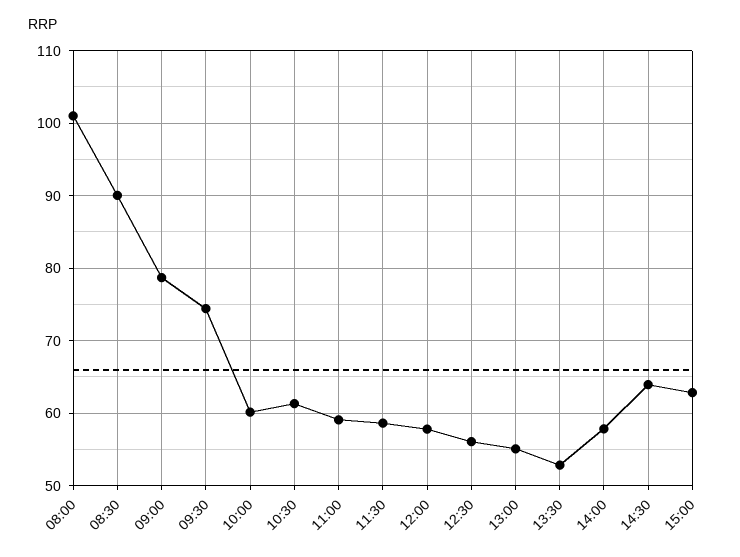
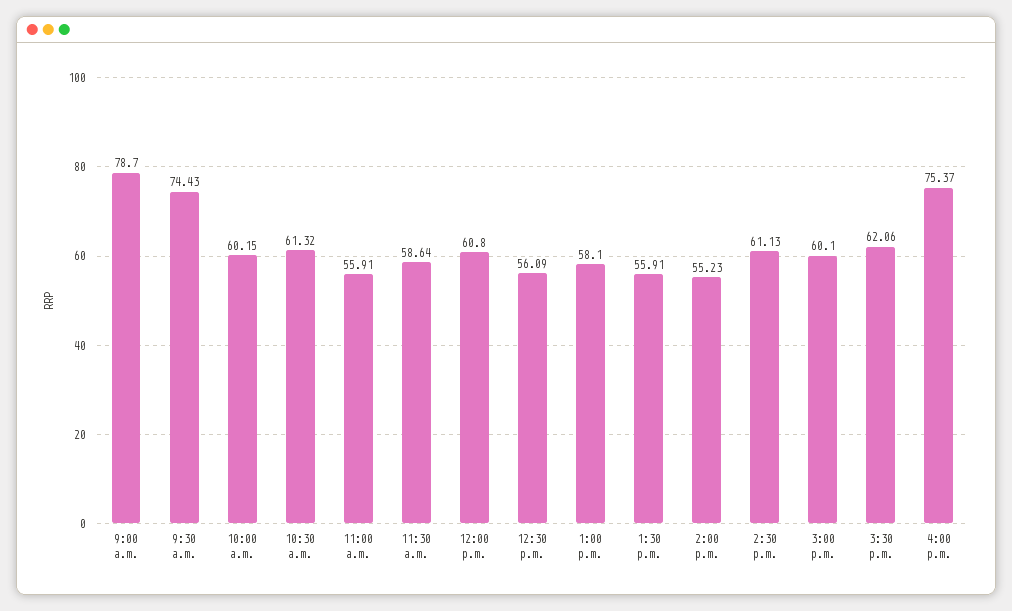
08:00: 101 -> none
08:30: 90 -> none
11:00: 59 -> 55.91
12:00: 58 -> 60.8
13:00: 55 -> 58.1
13:30: 53 -> 55.91
14:00: 58 -> 55.23
14:30: 64 -> 61.13
15:00: 63 -> 60.1
3:30 p.m.: none -> 62.06
4:00 p.m.: none -> 75.37

